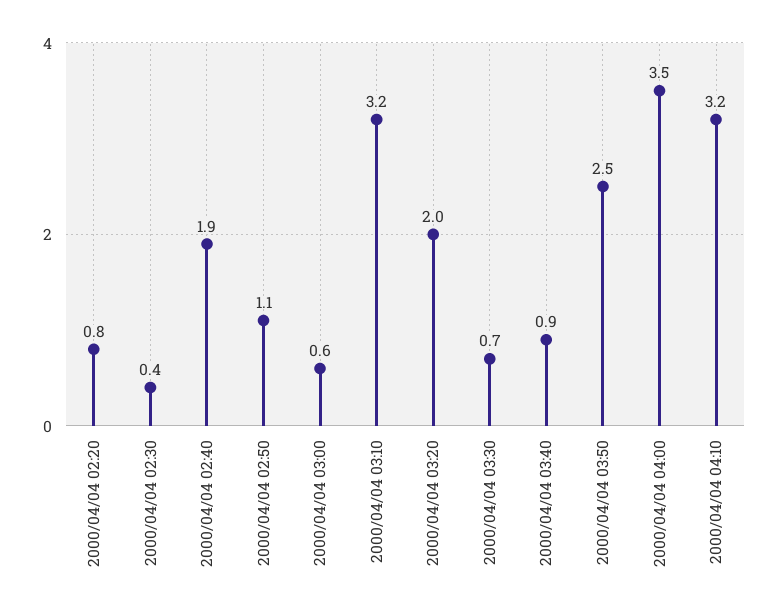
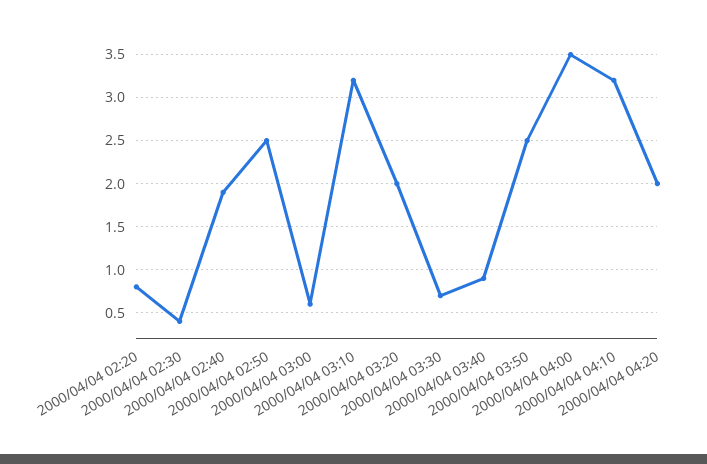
2000/04/04 02:50: 1.1 -> 2.5
2000/04/04 04:20: none -> 2

